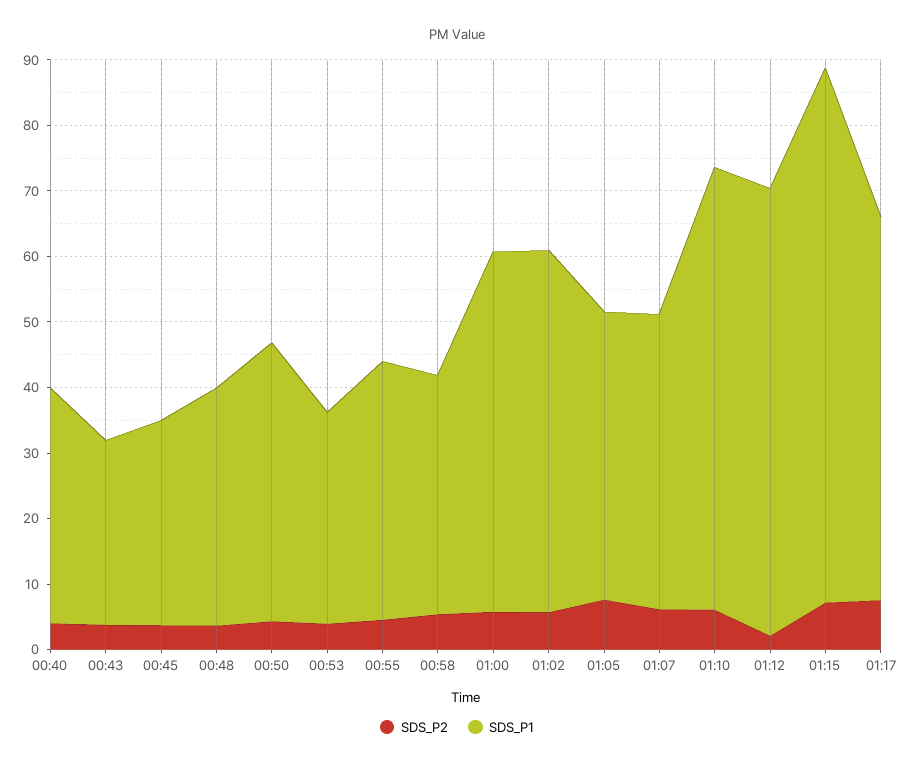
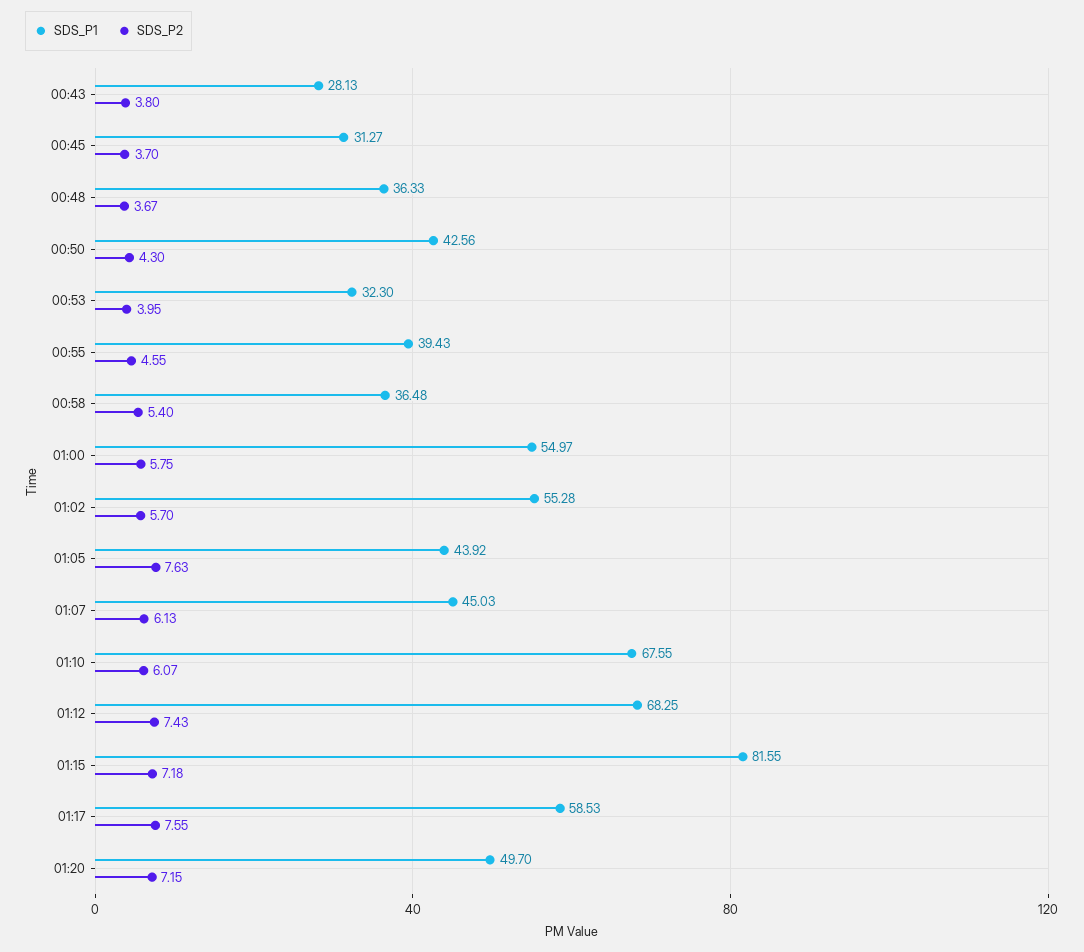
SDS_P2, 00:40: 4 -> none
SDS_P1, 00:40: 36 -> none
SDS_P2, 01:12: 2 -> 7.43
SDS_P1, 01:20: none -> 49.7
SDS_P2, 01:20: none -> 7.15

